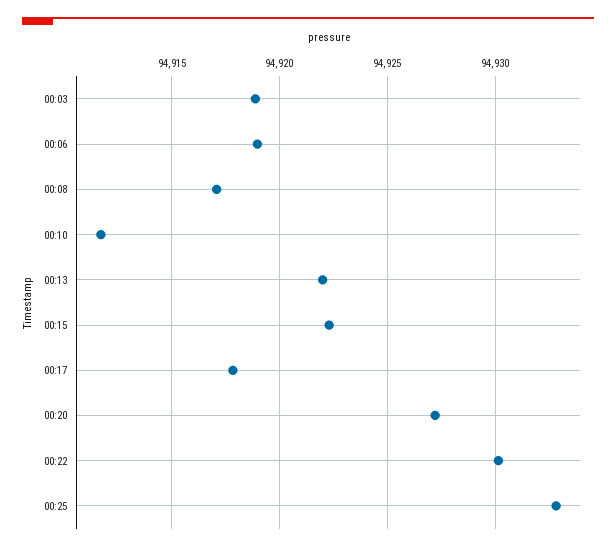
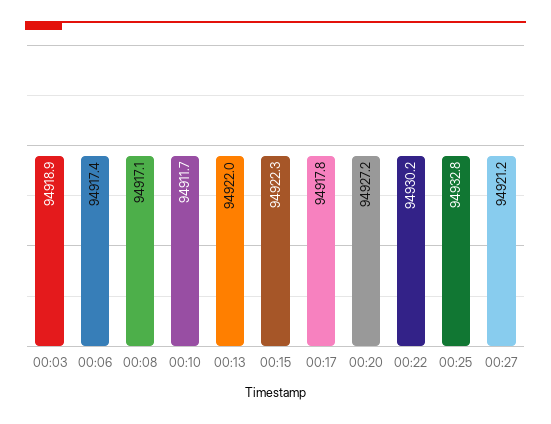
00:06: 94919 -> 94917.4
00:27: none -> 94921.2

